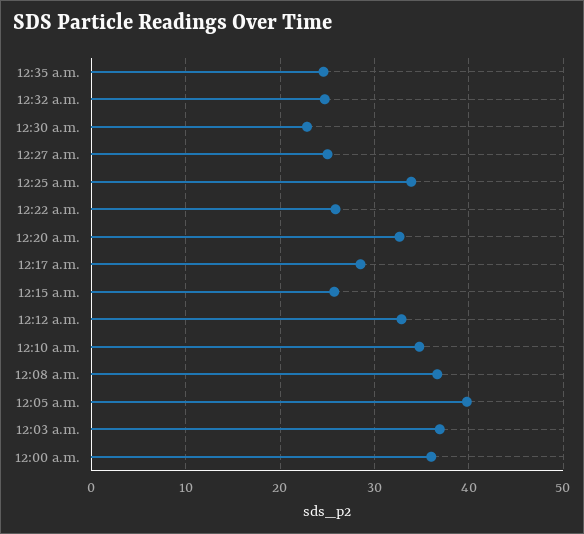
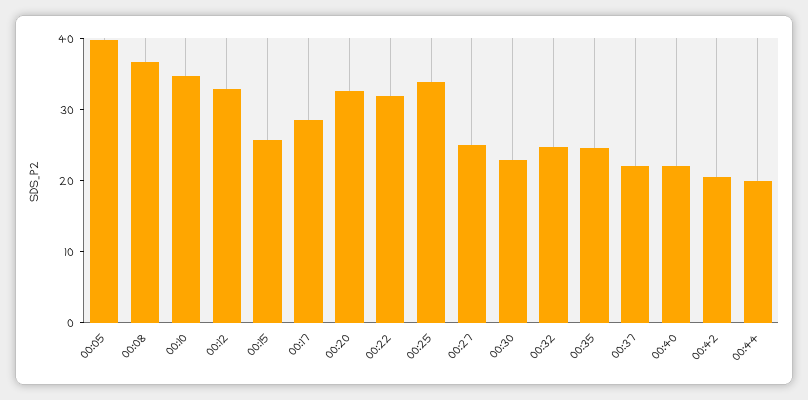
12:22 a.m.: 26 -> 32
12:03 a.m.: 37 -> none
12:00 a.m.: 36 -> none
00:37: none -> 22
00:40: none -> 22
00:42: none -> 20
00:44: none -> 20

